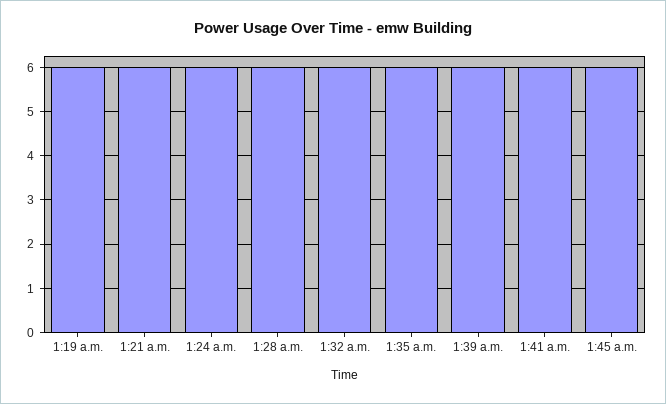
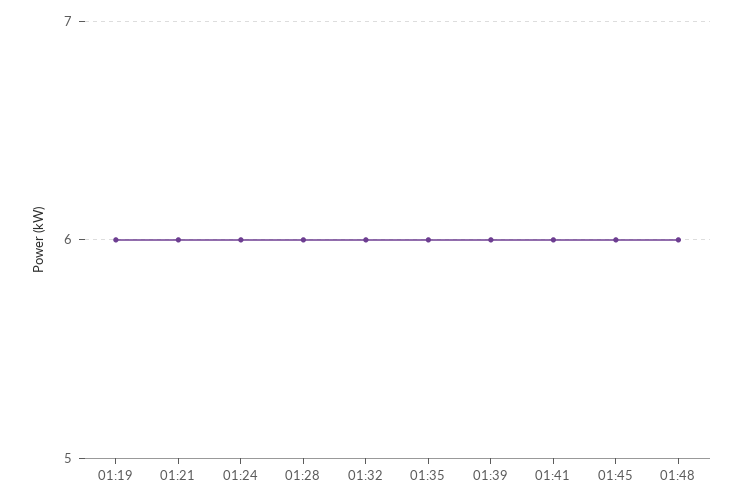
01:48: none -> 6

